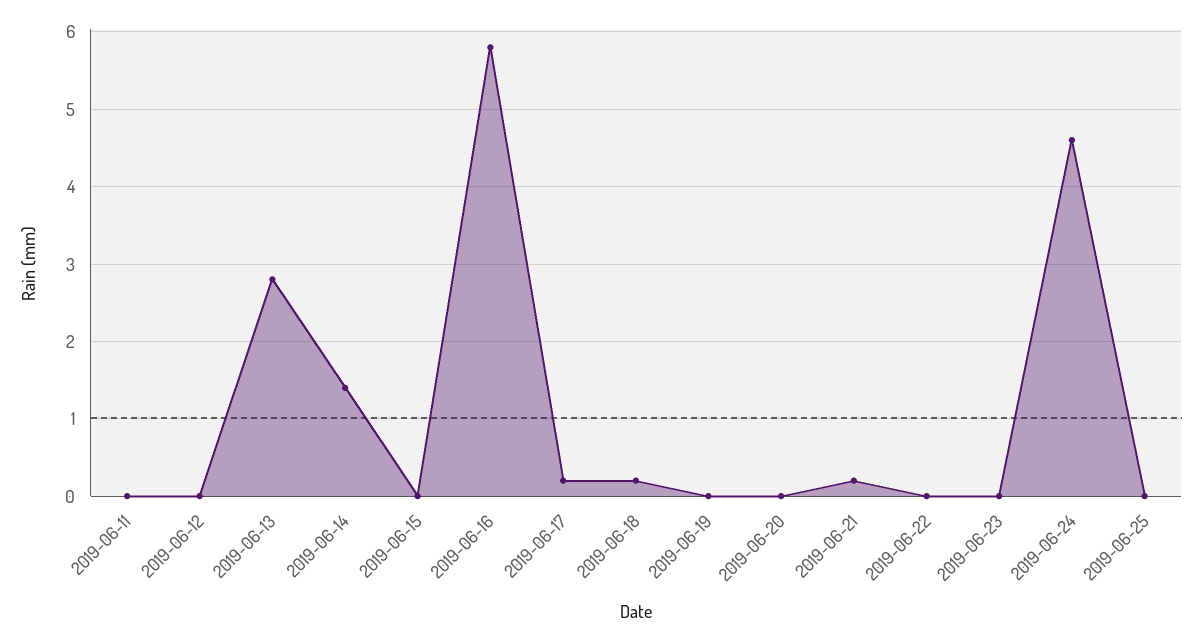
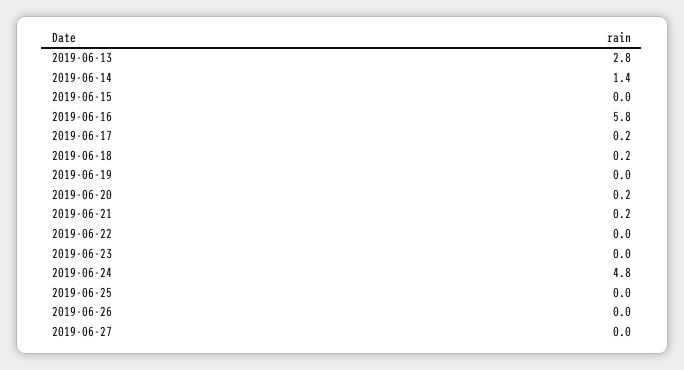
2019-06-11: 0 -> none
2019-06-12: 0 -> none
2019-06-20: 0 -> 0.2
2019-06-24: 4.6 -> 4.8
2019-06-26: none -> 0
2019-06-27: none -> 0

